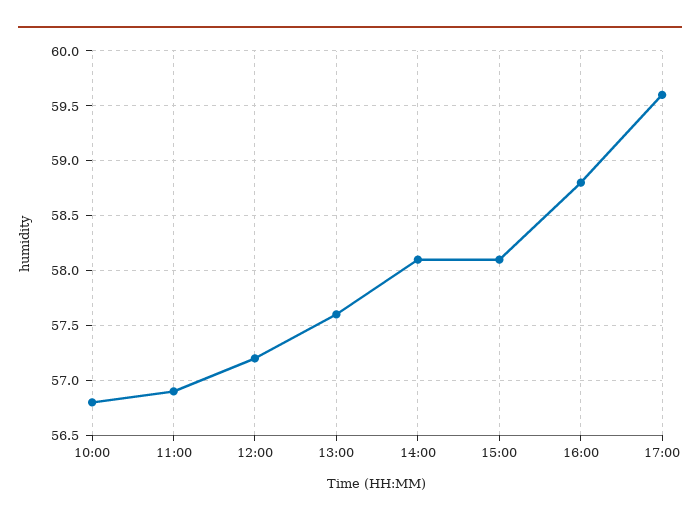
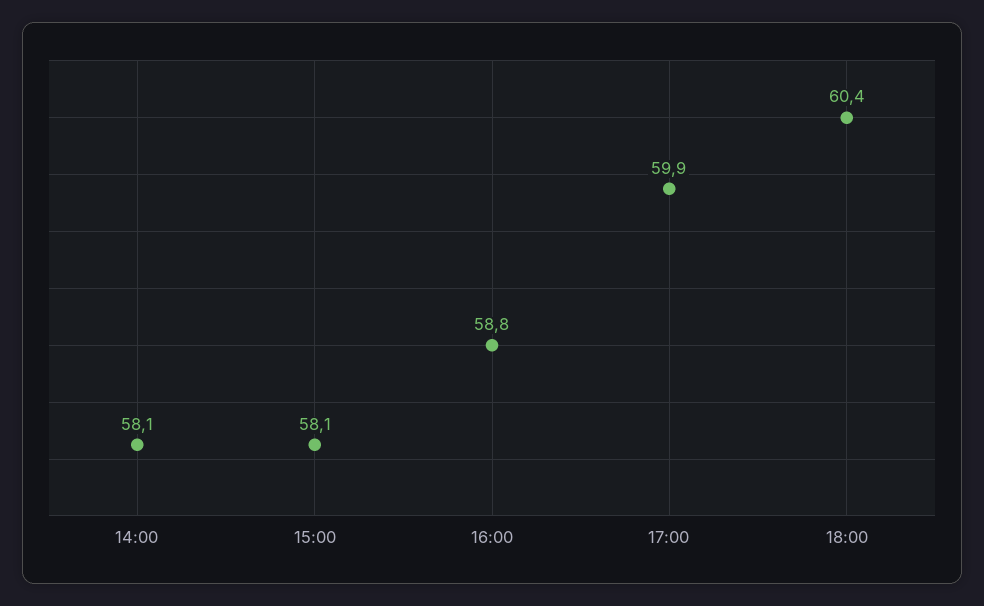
10:00: 56.8 -> none
11:00: 56.9 -> none
12:00: 57.2 -> none
13:00: 57.6 -> none
17:00: 59.6 -> 59.9
18:00: none -> 60.4

